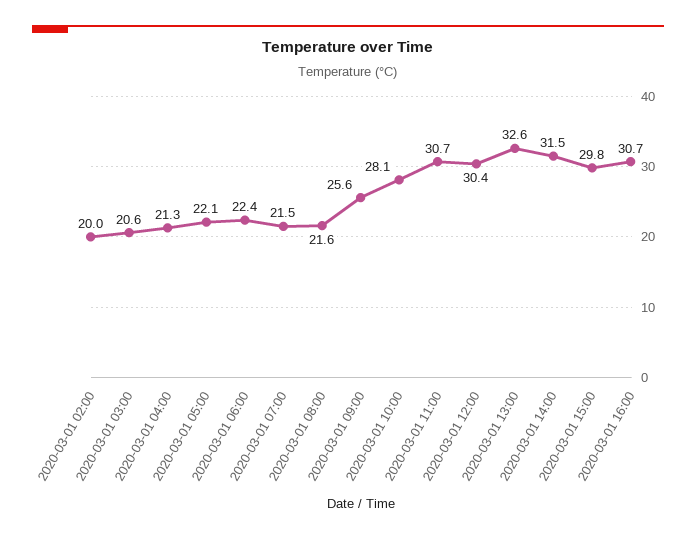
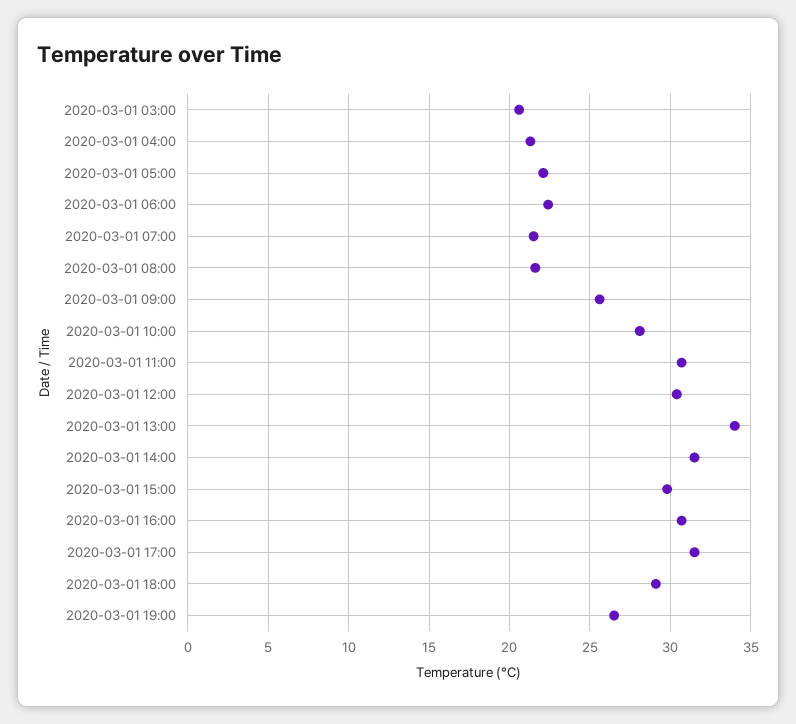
2020-03-01 02:00: 20 -> none
2020-03-01 13:00: 32.6 -> 34
2020-03-01 17:00: none -> 31.5
2020-03-01 18:00: none -> 29
2020-03-01 19:00: none -> 26.5

